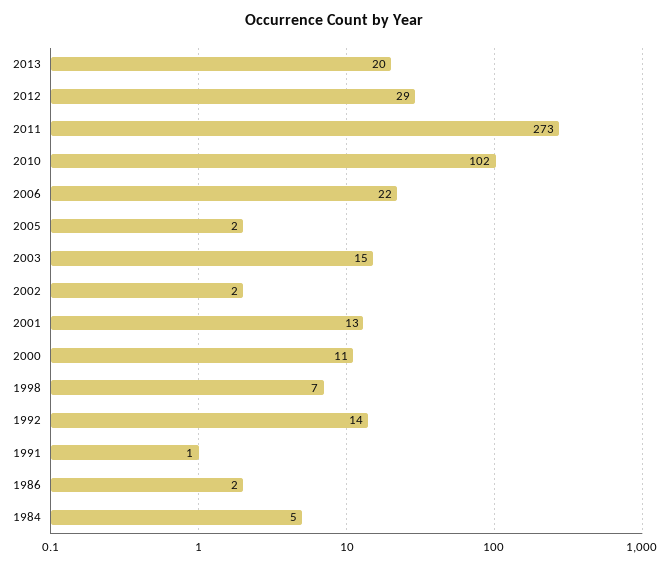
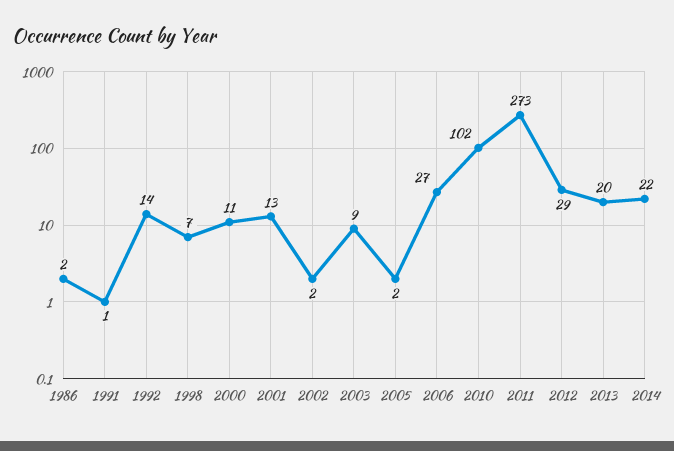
2006: 22 -> 27
2003: 15 -> 9
1984: 5 -> none
2014: none -> 22

